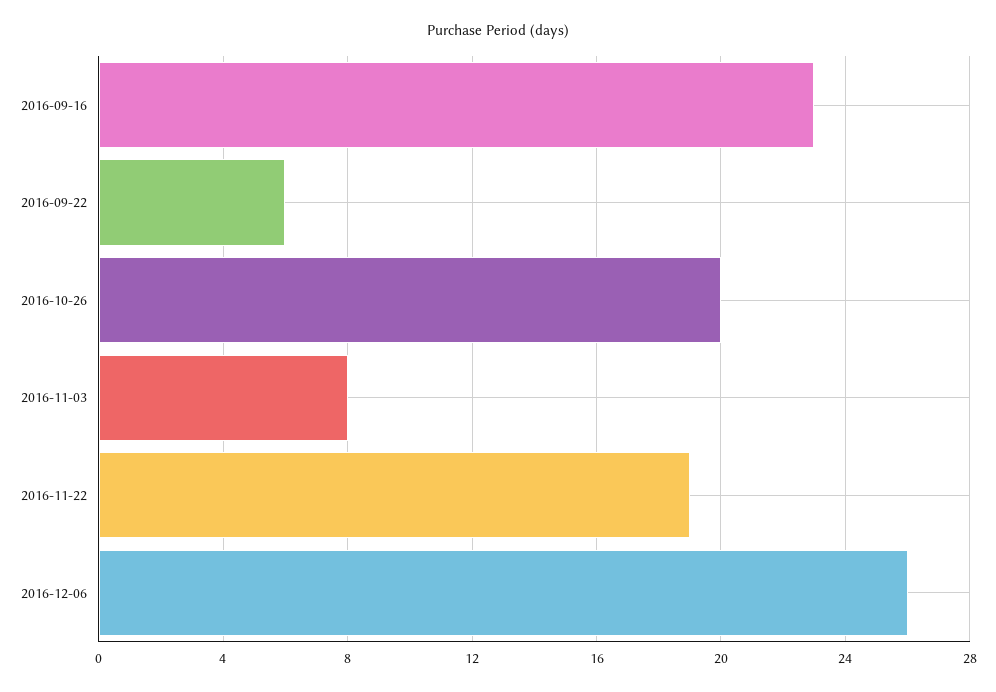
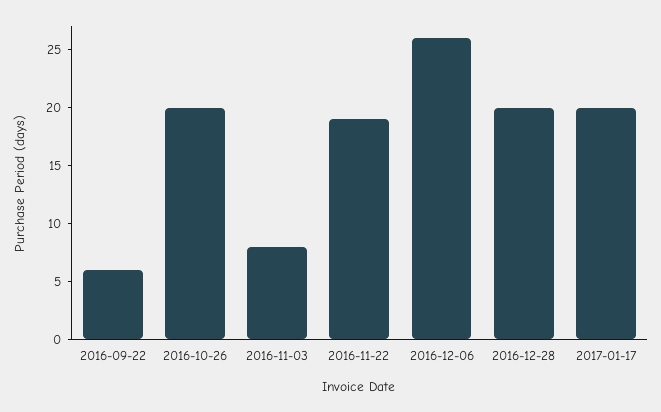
2016-09-16: 23 -> none
2016-12-28: none -> 20
2017-01-17: none -> 20

